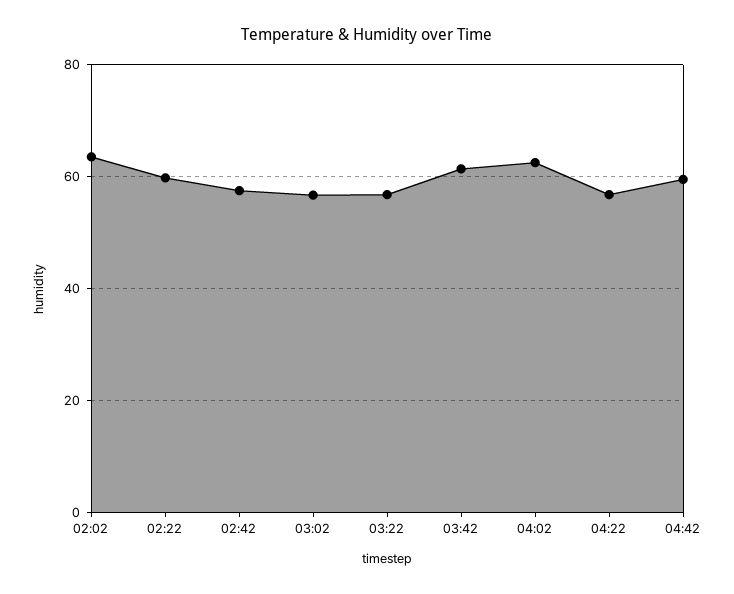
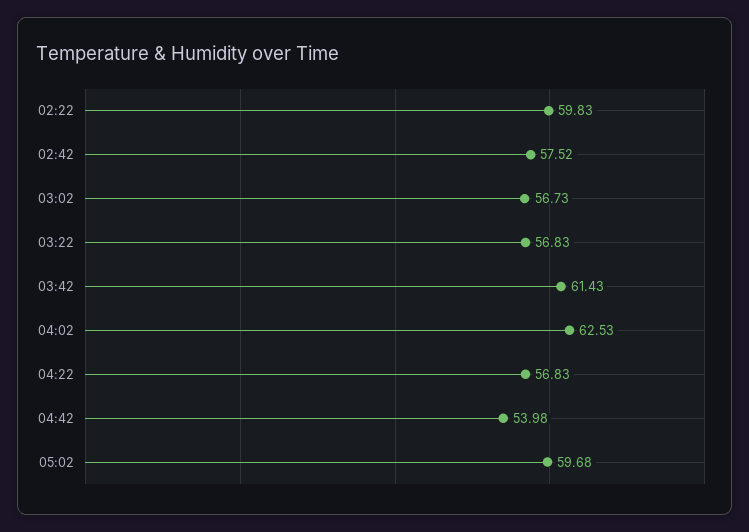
02:02: 64 -> none
04:42: 60 -> 53.98
05:02: none -> 59.68

